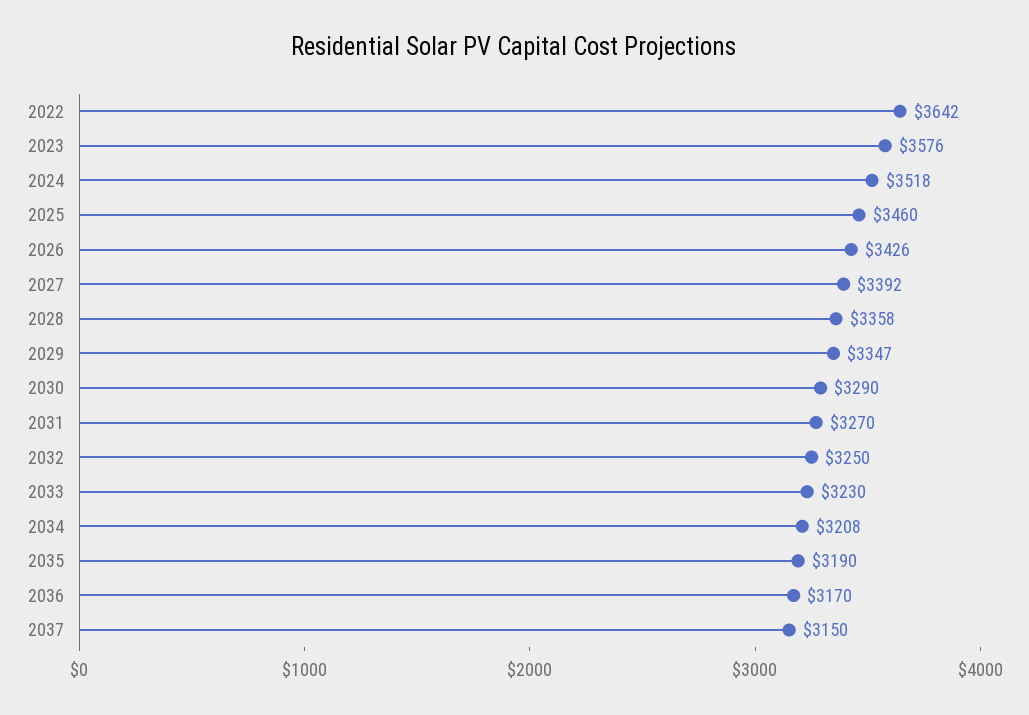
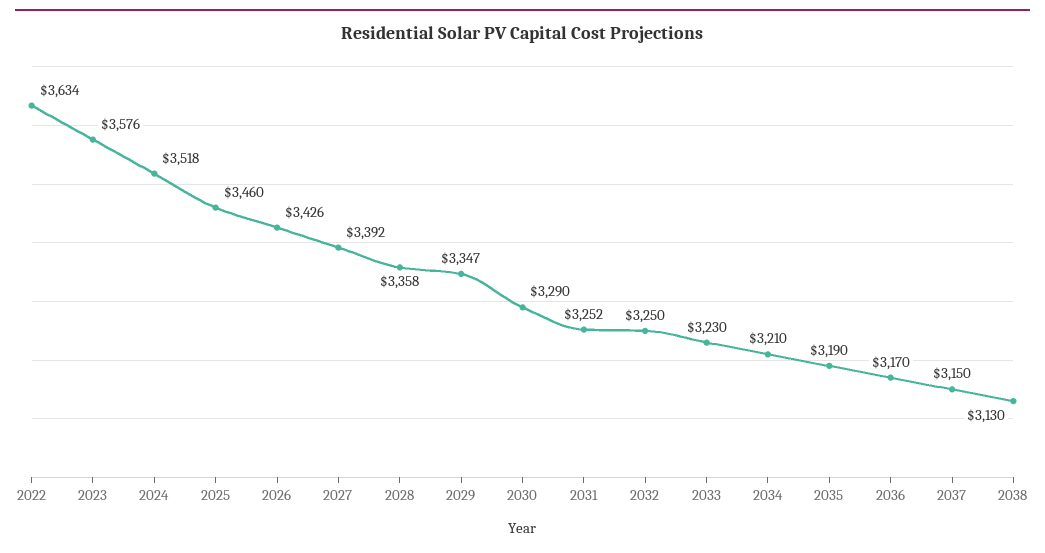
2022: 3642 -> 3634
2031: 3270 -> 3252
2034: 3208 -> 3210
2038: none -> 3130

